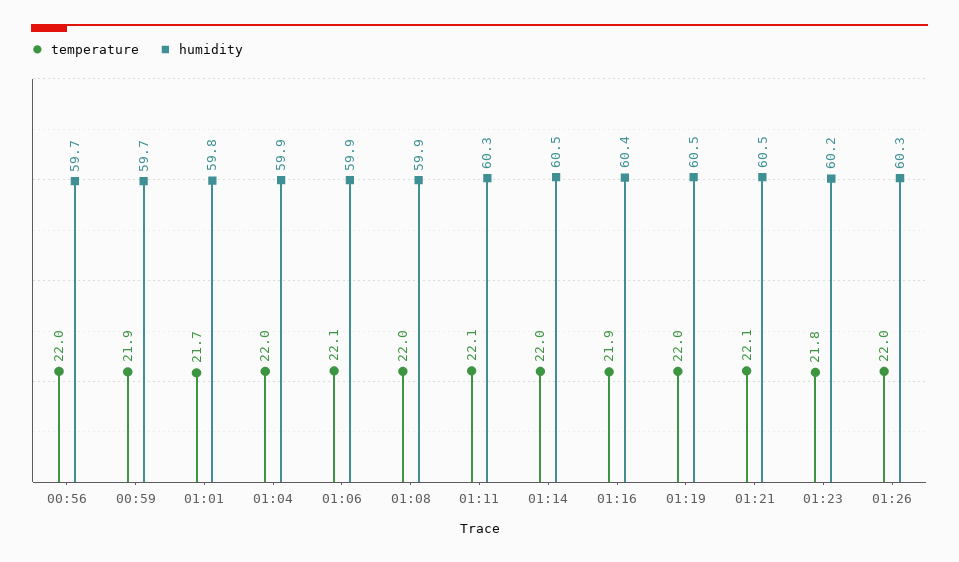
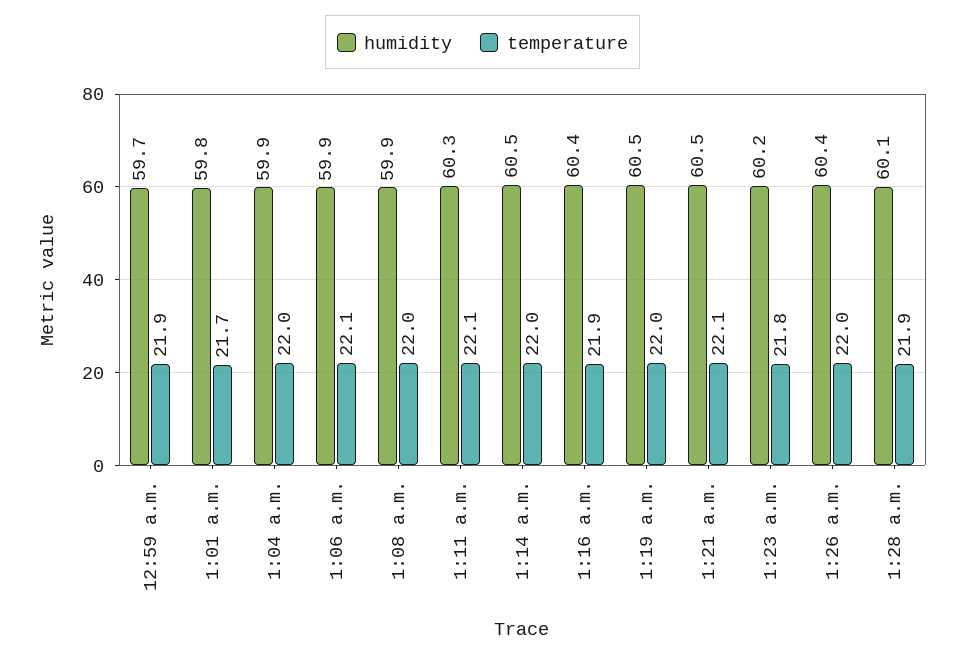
temperature, 00:56: 22 -> none
humidity, 00:56: 59.7 -> none
humidity, 01:26: 60.3 -> 60.4
humidity, 1:28 a.m.: none -> 60.1
temperature, 1:28 a.m.: none -> 21.9

